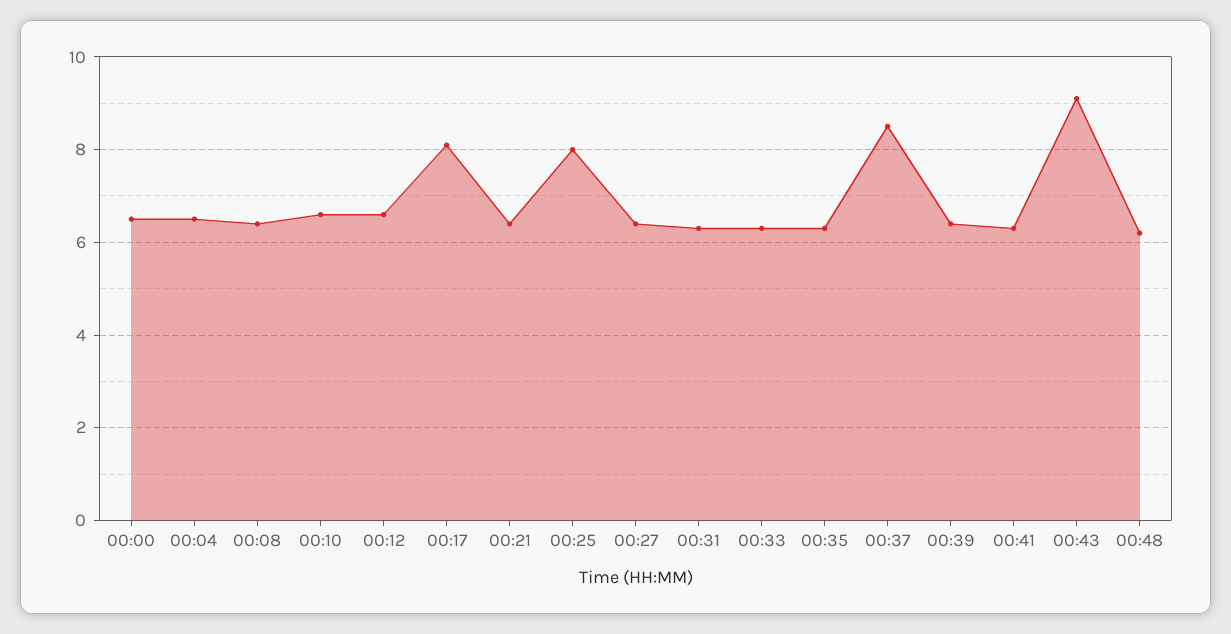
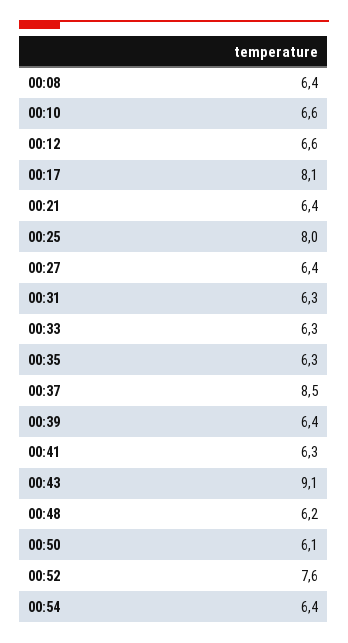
00:00: 6.5 -> none
00:04: 6.5 -> none
00:50: none -> 6.1
00:52: none -> 7.6
00:54: none -> 6.4

